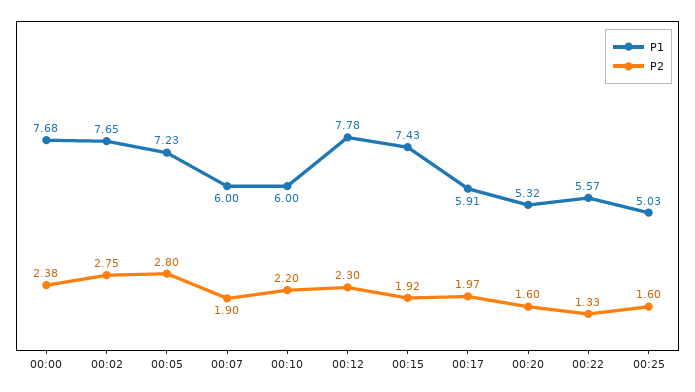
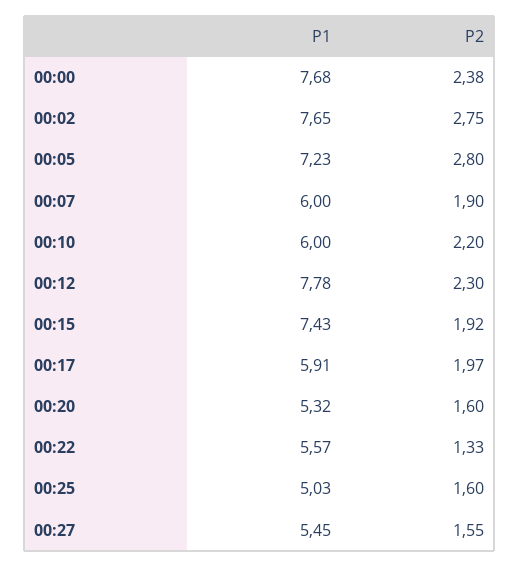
P1, 00:27: none -> 5.45
P2, 00:27: none -> 1.55

